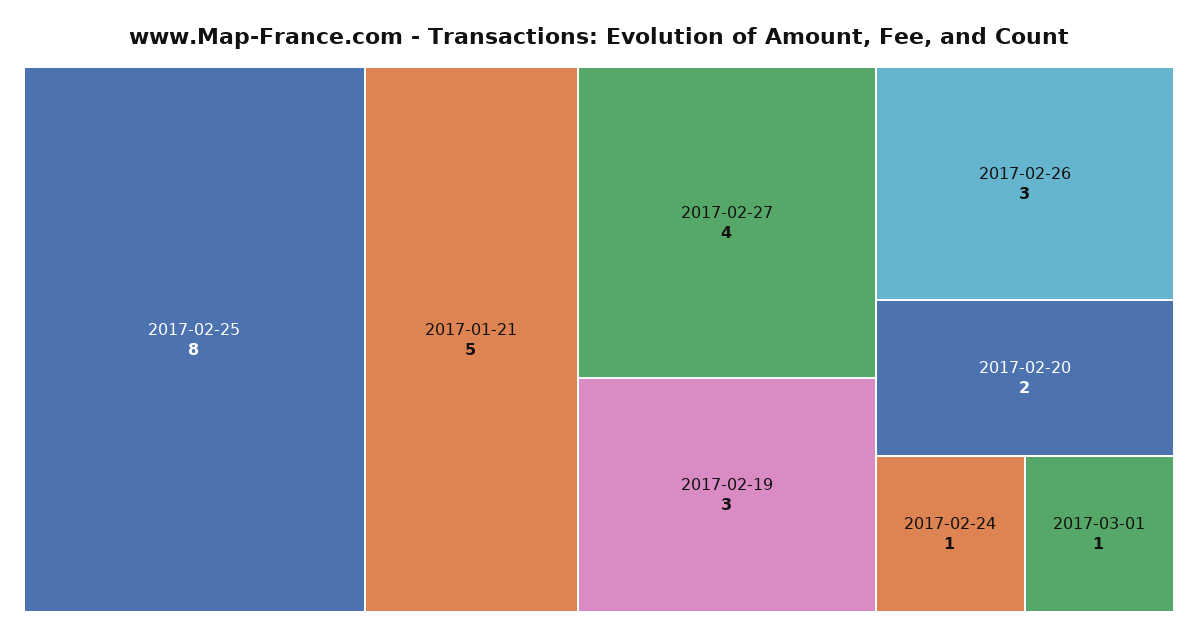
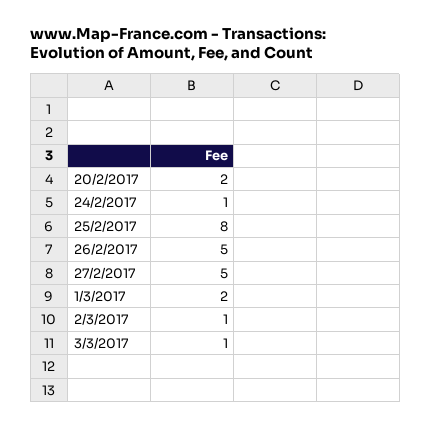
2017-01-21: 5 -> none
2017-02-27: 4 -> 5
2017-02-19: 3 -> none
2017-02-26: 3 -> 5
2017-03-01: 1 -> 2
2/3/2017: none -> 1
3/3/2017: none -> 1

